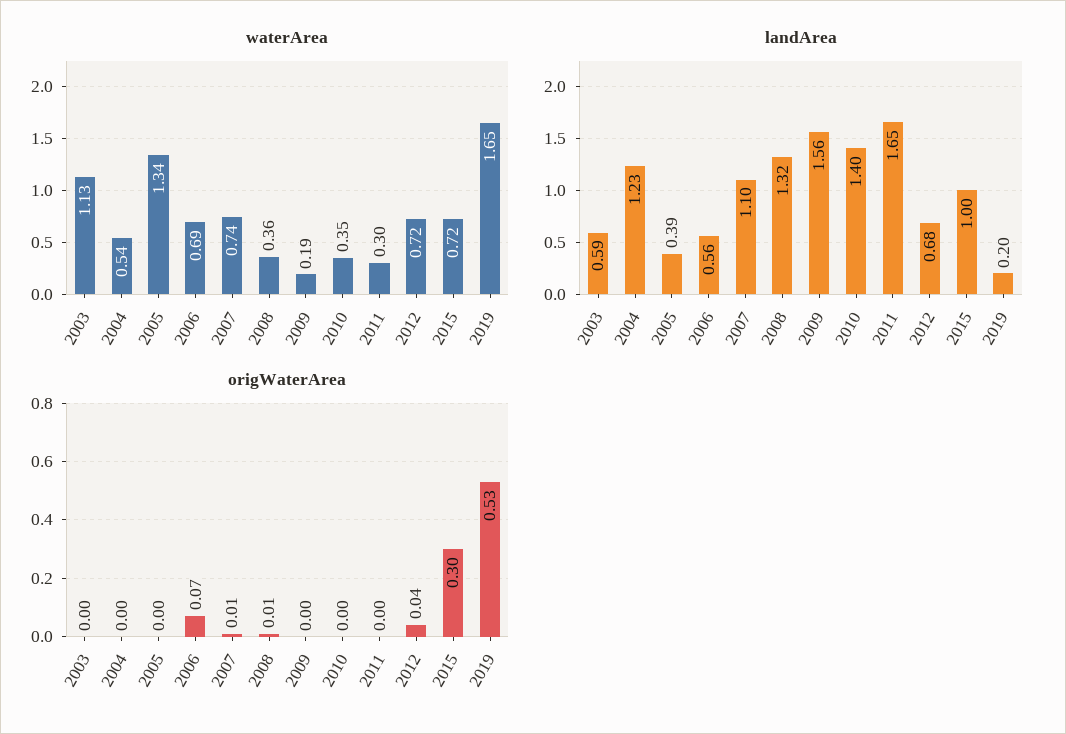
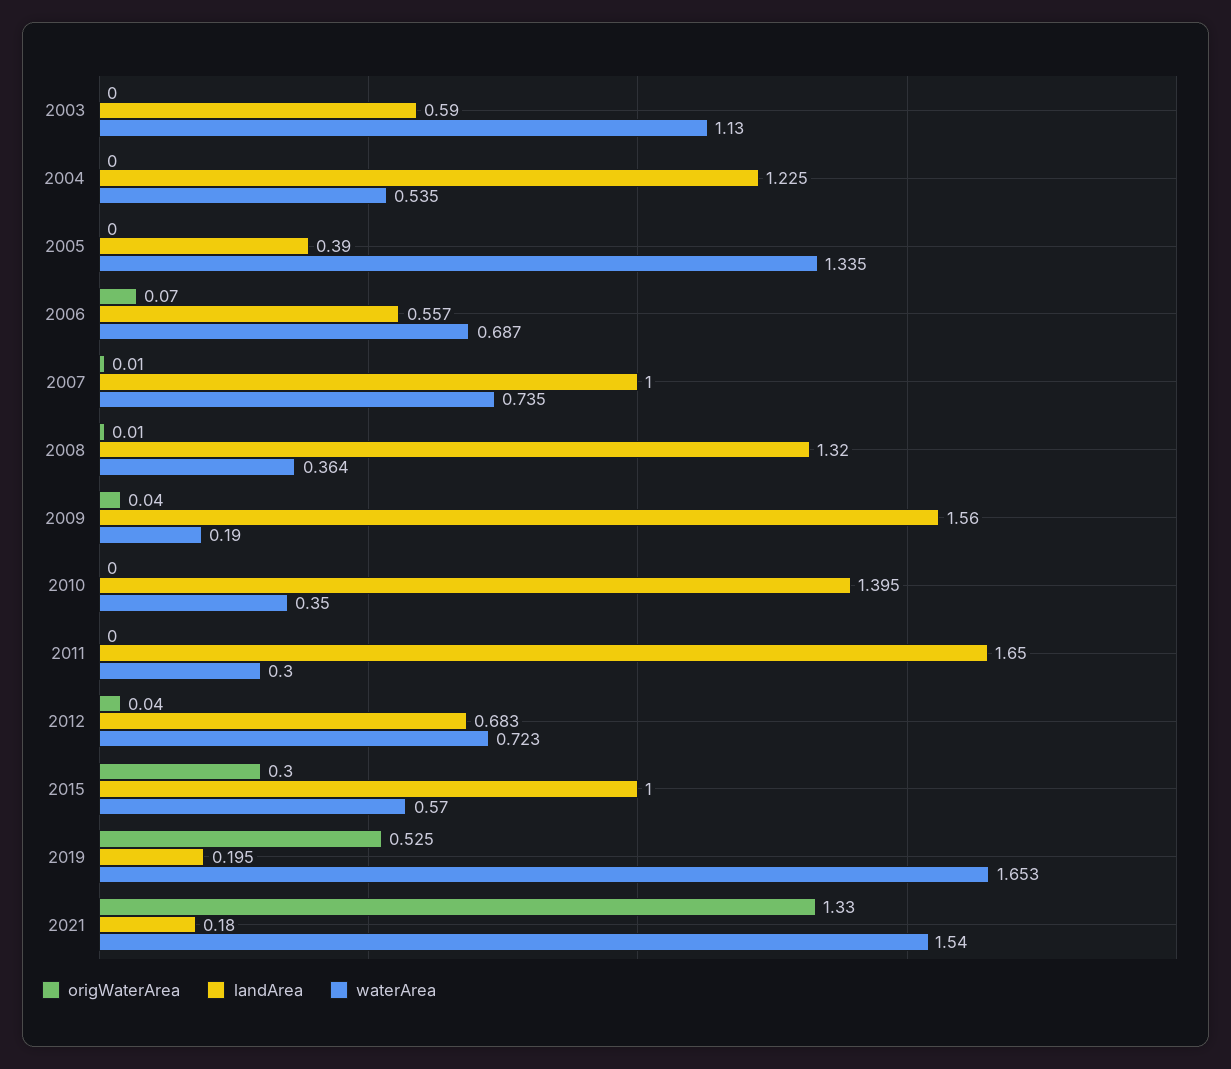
waterArea, 2015: 0.72 -> 0.57
landArea, 2007: 1.1 -> 1
origWaterArea, 2009: 0 -> 0.04
origWaterArea, 2021: none -> 1.33
landArea, 2021: none -> 0.18
waterArea, 2021: none -> 1.54

